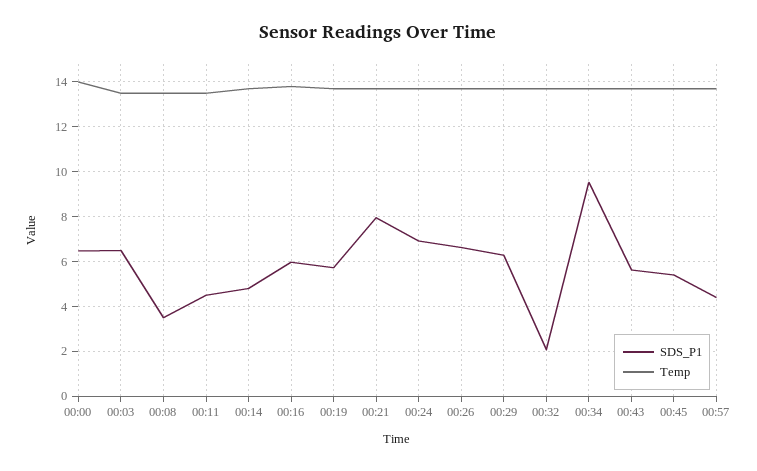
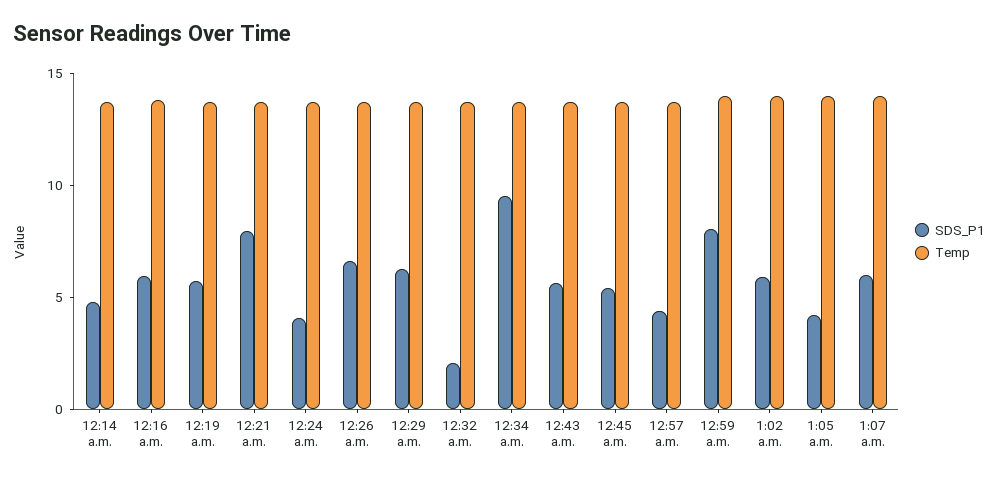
SDS_P1, 00:00: 6.5 -> none
Temp, 00:00: 14 -> none
SDS_P1, 00:03: 6.5 -> none
Temp, 00:03: 13.5 -> none
SDS_P1, 00:08: 3.5 -> none
Temp, 00:08: 13.5 -> none
SDS_P1, 00:11: 4.5 -> none
Temp, 00:11: 13.5 -> none
SDS_P1, 00:24: 7 -> 4
SDS_P1, 12:59 a.m.: none -> 8
Temp, 12:59 a.m.: none -> 14
SDS_P1, 1:02 a.m.: none -> 6
Temp, 1:02 a.m.: none -> 14
SDS_P1, 1:05 a.m.: none -> 4
Temp, 1:05 a.m.: none -> 14
SDS_P1, 1:07 a.m.: none -> 6
Temp, 1:07 a.m.: none -> 14

